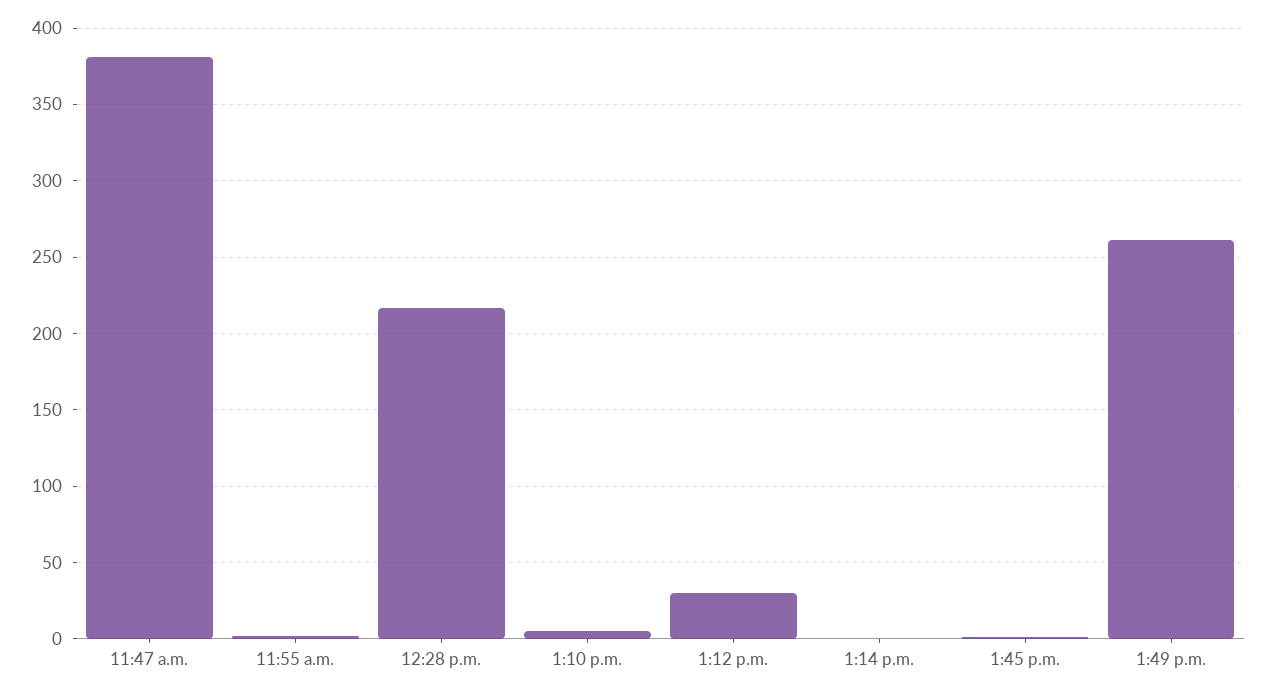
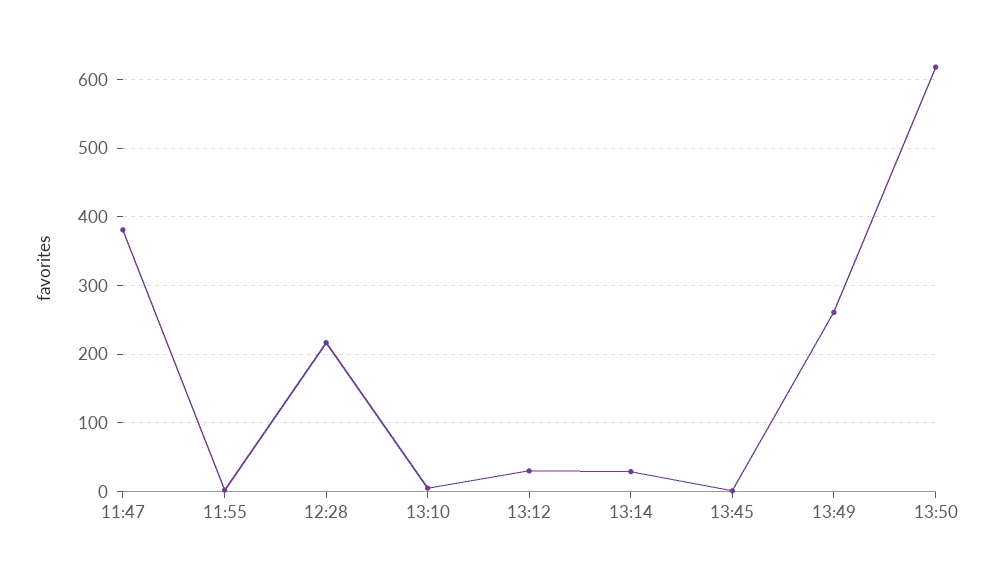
1:14 p.m.: 0 -> 30
13:50: none -> 620

